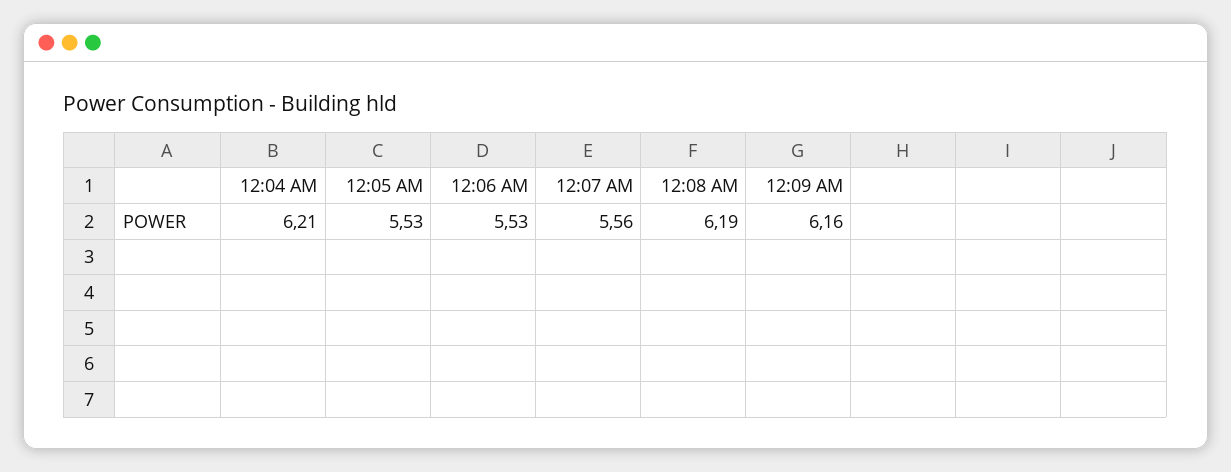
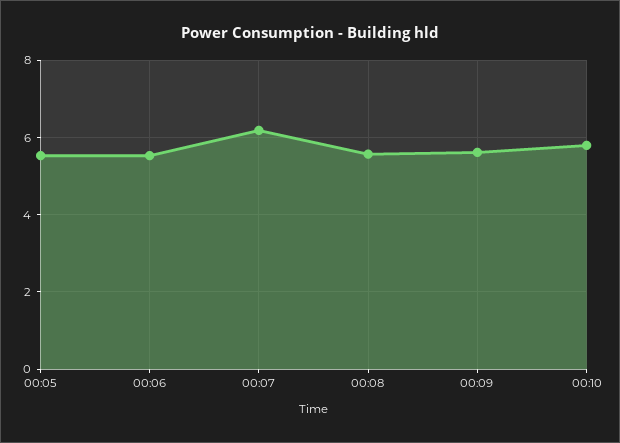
12:04 AM: 6.21 -> none
12:07 AM: 5.56 -> 6.2
12:08 AM: 6.19 -> 5.6
12:09 AM: 6.16 -> 5.6
00:10: none -> 5.8

